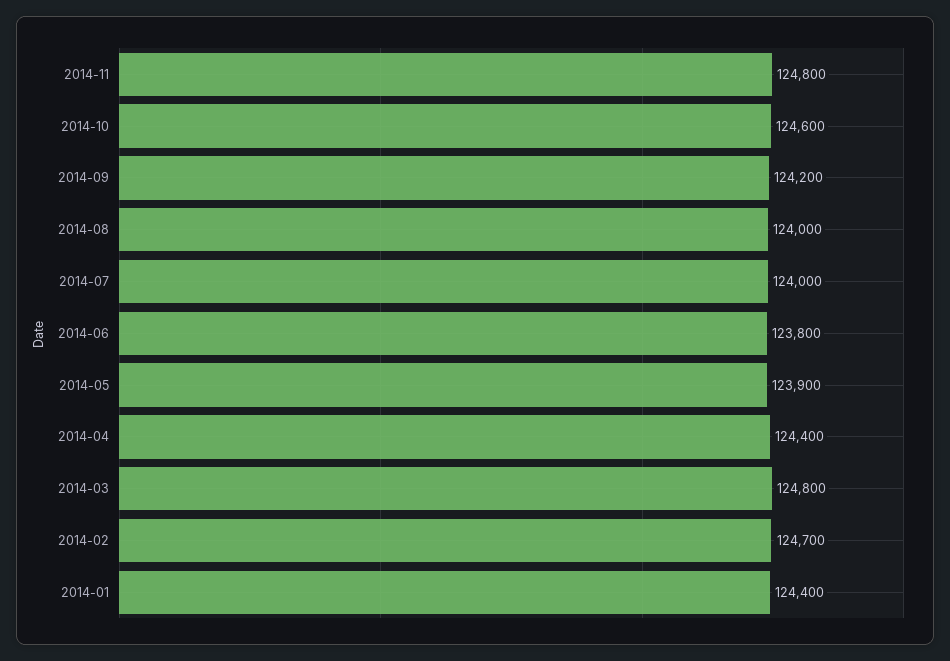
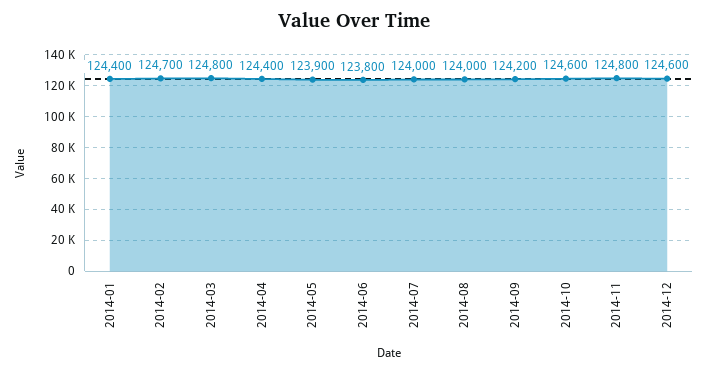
2014-12: none -> 124600

